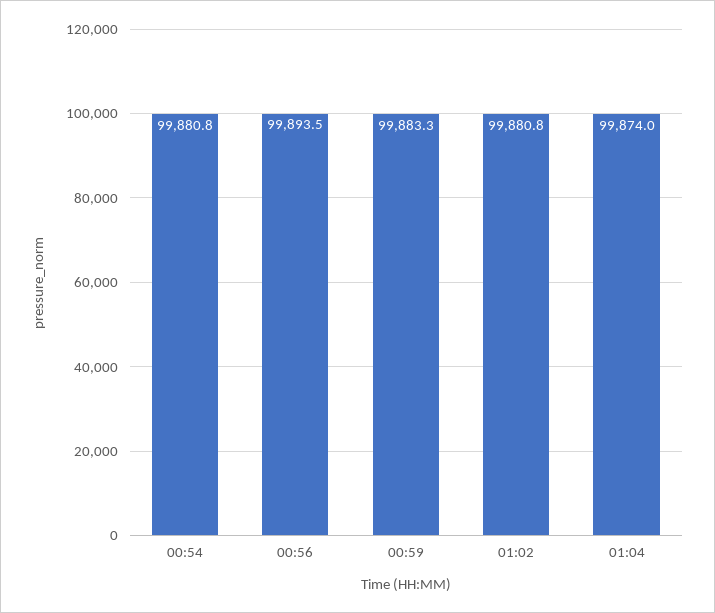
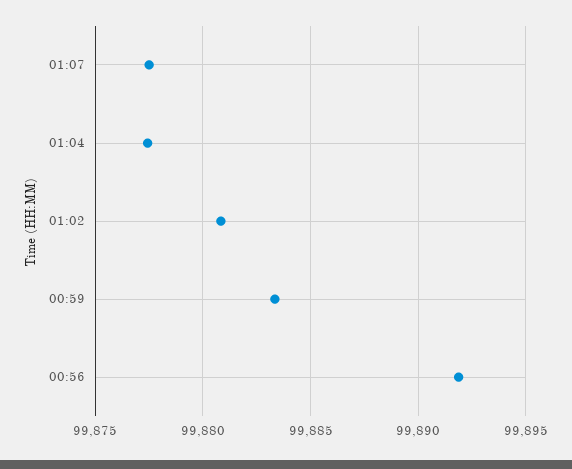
00:54: 99880.8 -> none
00:56: 99893.5 -> 99892
01:04: 99874 -> 99877.5
01:07: none -> 99877.5

